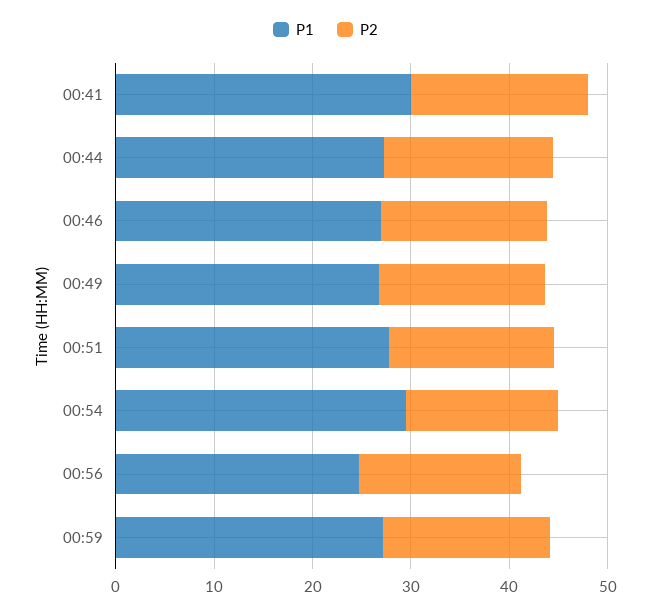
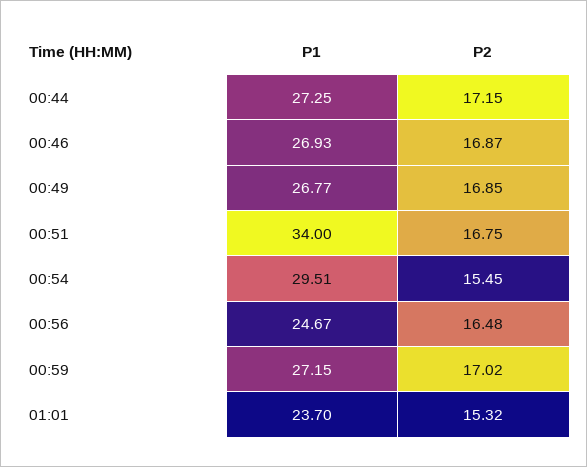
P1, 00:41: 30 -> none
P2, 00:41: 18 -> none
P1, 00:51: 28 -> 34
P1, 01:01: none -> 23.7
P2, 01:01: none -> 15.32

